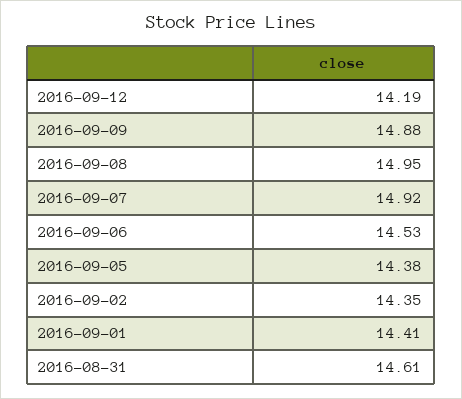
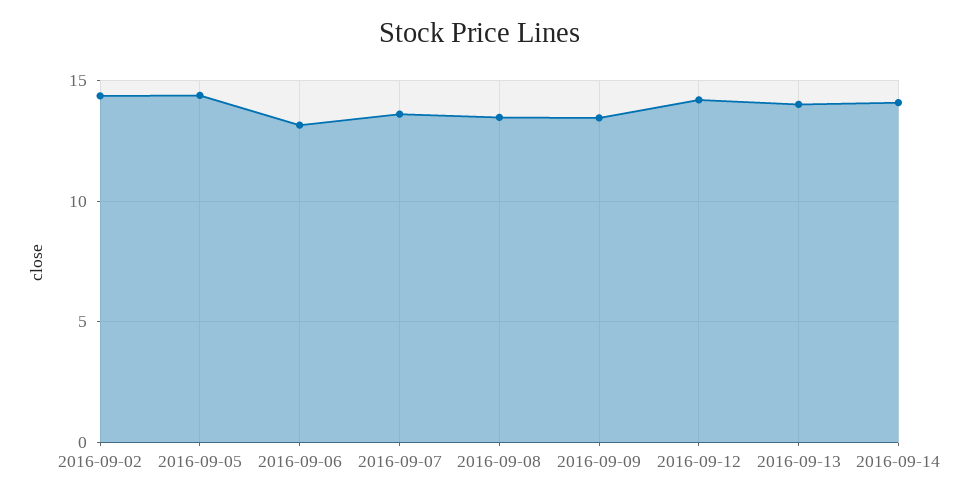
2016-09-09: 14.88 -> 13.5
2016-09-08: 14.95 -> 13.5
2016-09-07: 14.92 -> 13.5
2016-09-06: 14.53 -> 13
2016-09-01: 14.41 -> none
2016-08-31: 14.61 -> none
2016-09-13: none -> 14
2016-09-14: none -> 14

